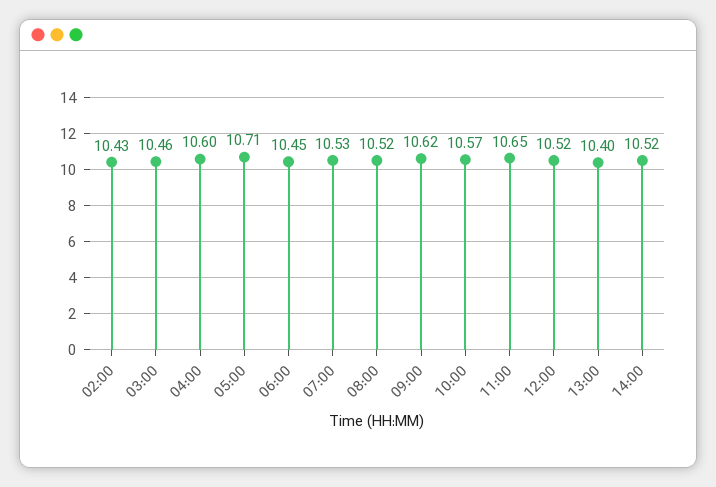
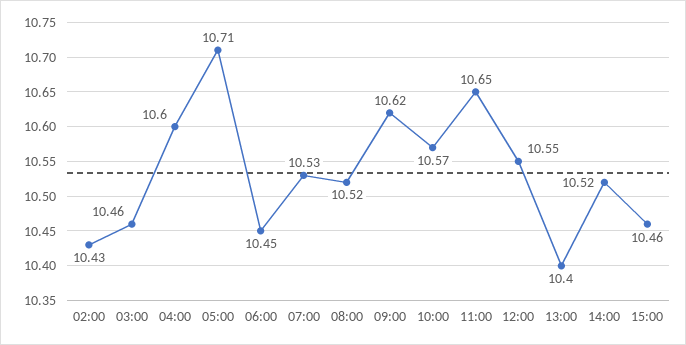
12:00: 10.52 -> 10.55
15:00: none -> 10.46

